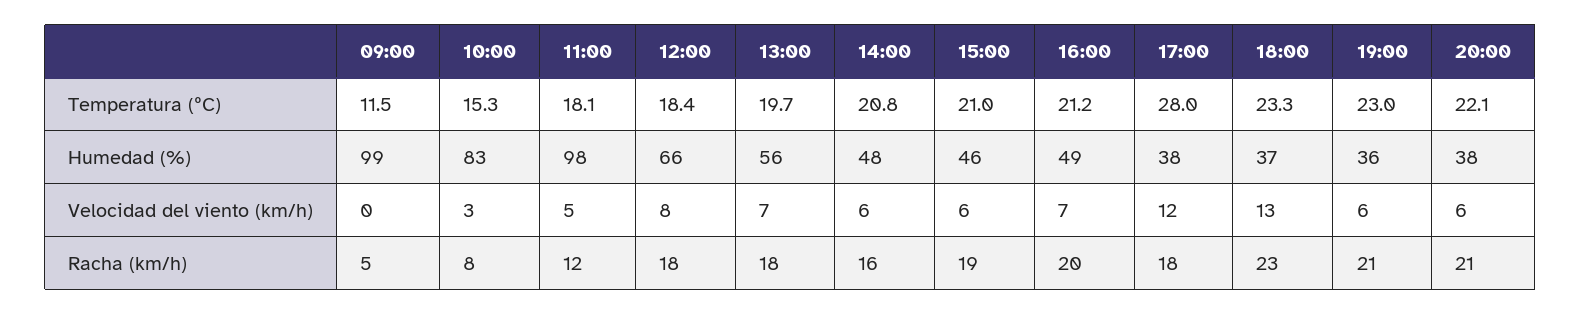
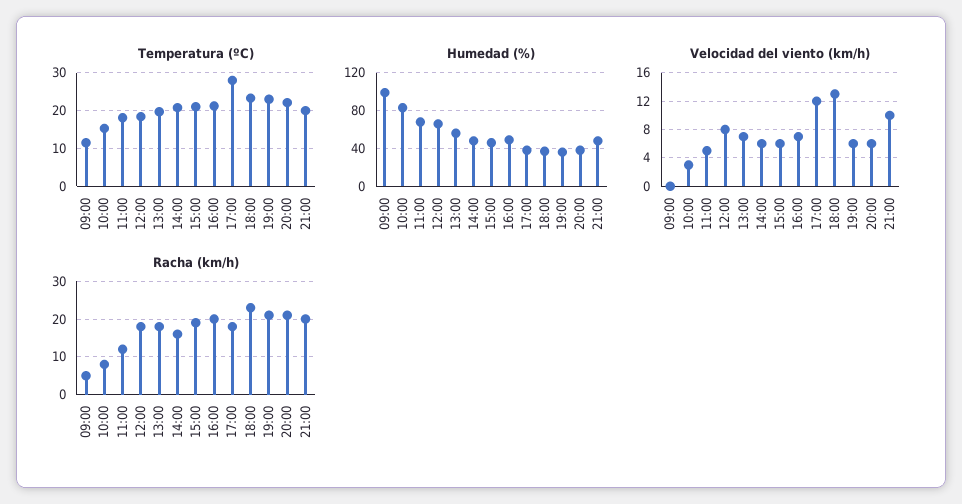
Humedad (%), 11:00: 98 -> 70
Temperatura (ºC), 21:00: none -> 20
Humedad (%), 21:00: none -> 50
Velocidad del viento (km/h), 21:00: none -> 10
Racha (km/h), 21:00: none -> 20

